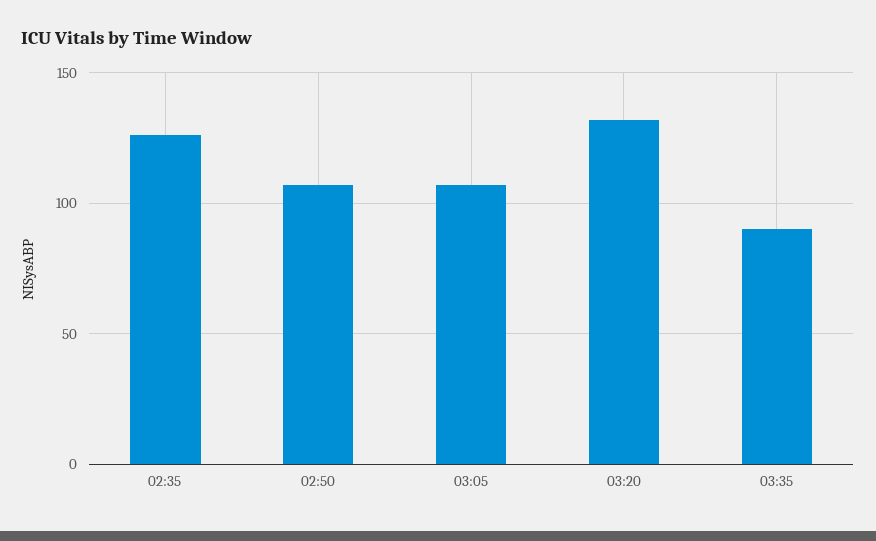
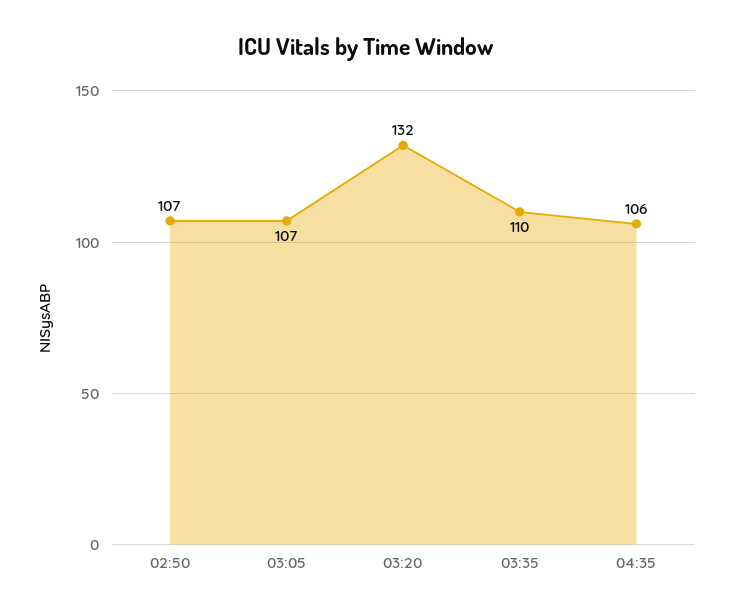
02:35: 125 -> none
03:35: 90 -> 110
04:35: none -> 106

